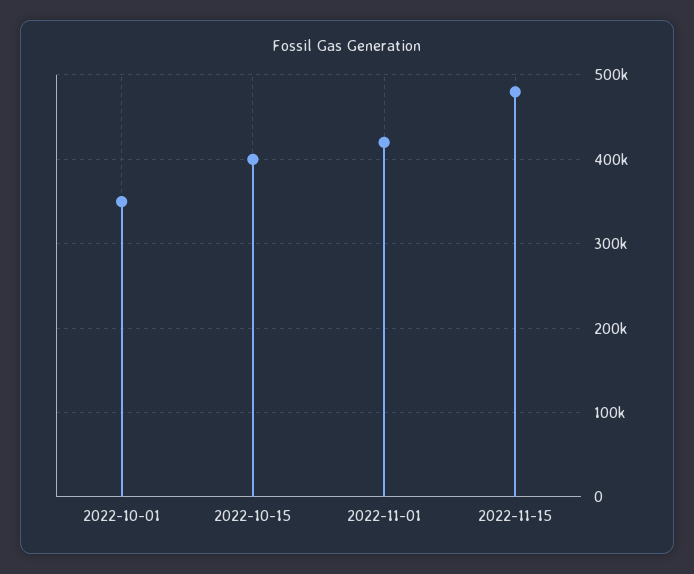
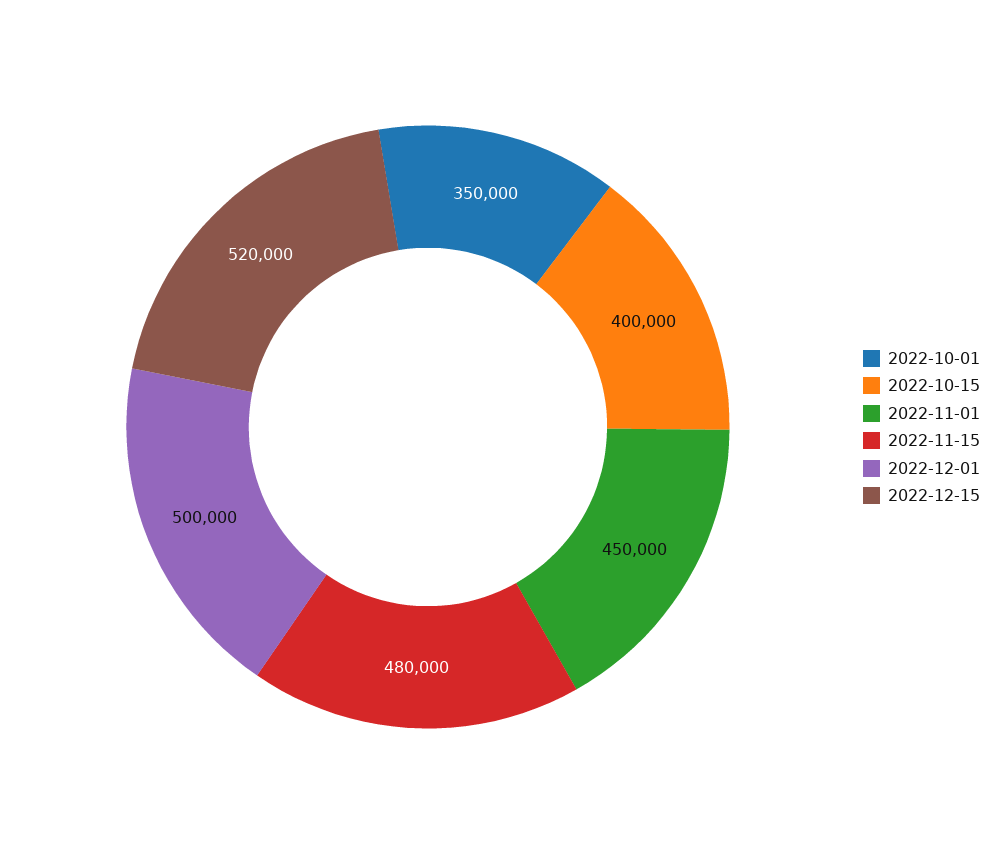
2022-11-01: 420000 -> 450000
2022-12-01: none -> 500000
2022-12-15: none -> 520000

